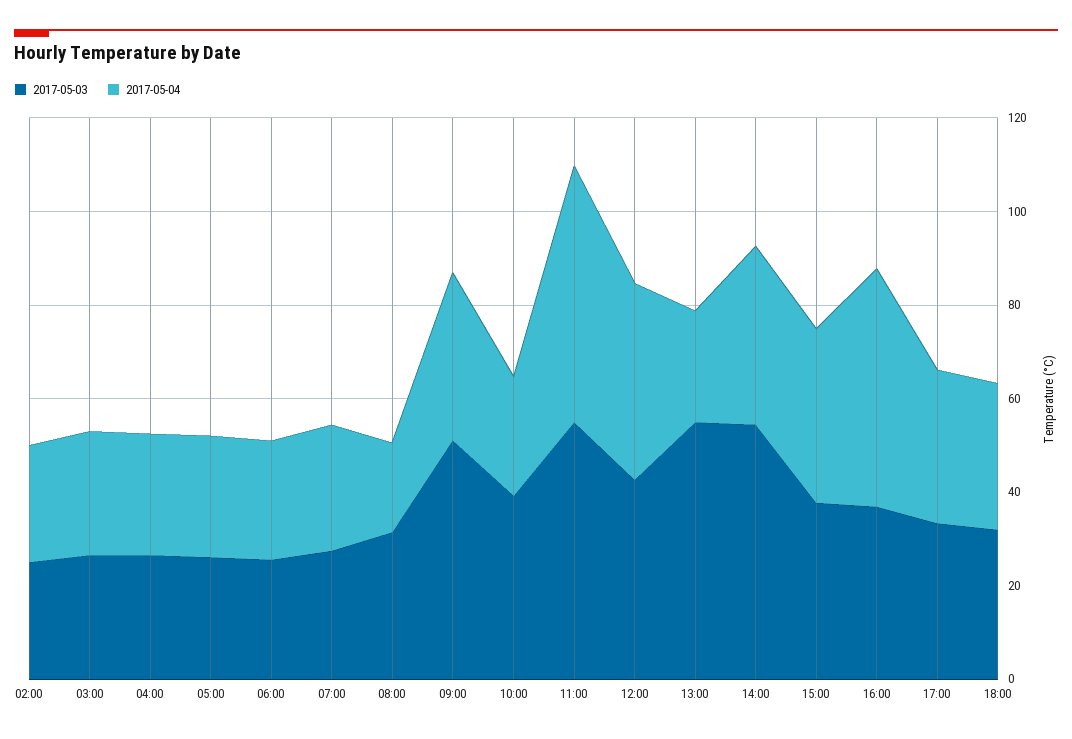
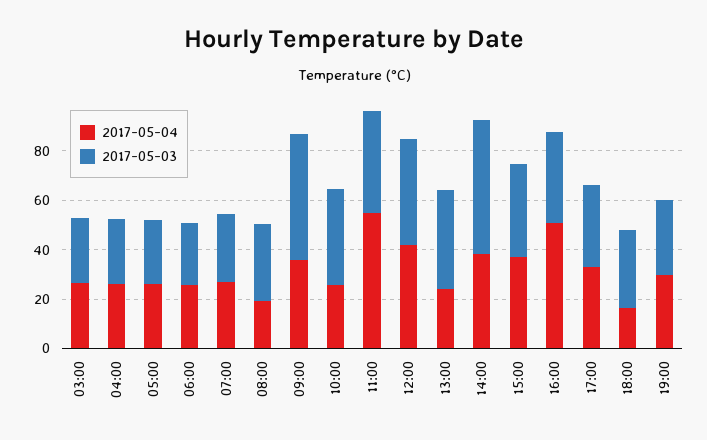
2017-05-03, 02:00: 25 -> none
2017-05-04, 02:00: 25 -> none
2017-05-03, 11:00: 55 -> 40
2017-05-03, 13:00: 55 -> 40
2017-05-04, 18:00: 30 -> 15
2017-05-04, 19:00: none -> 30
2017-05-03, 19:00: none -> 30

